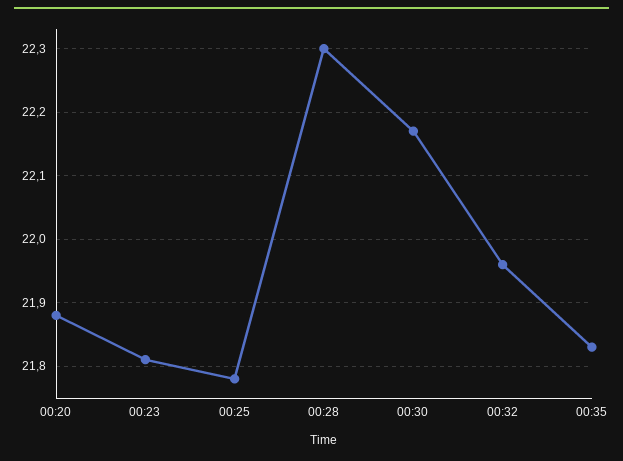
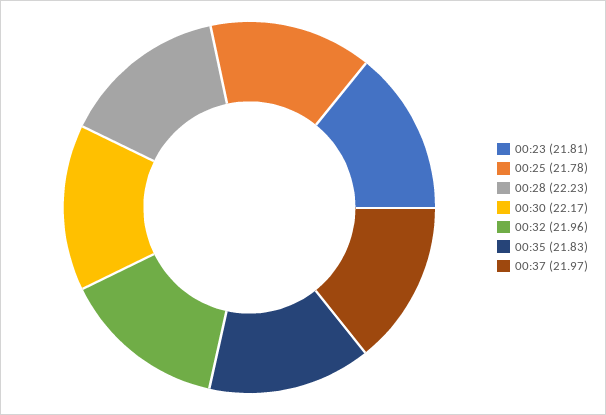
00:20: 21.88 -> none
00:28: 22.3 -> 22.23
00:37: none -> 21.97

